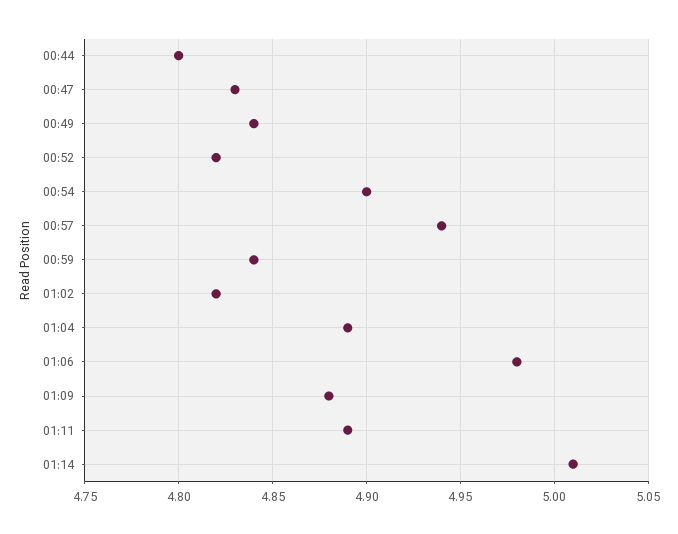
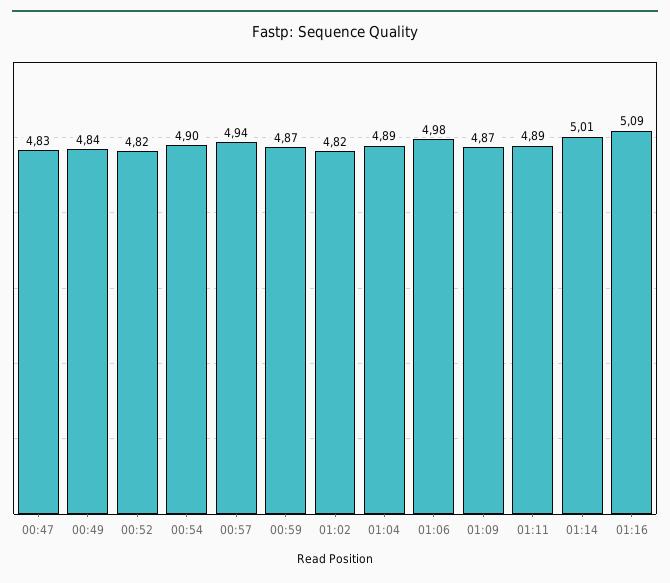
00:44: 4.8 -> none
00:59: 4.84 -> 4.87
01:09: 4.88 -> 4.87
01:16: none -> 5.09

